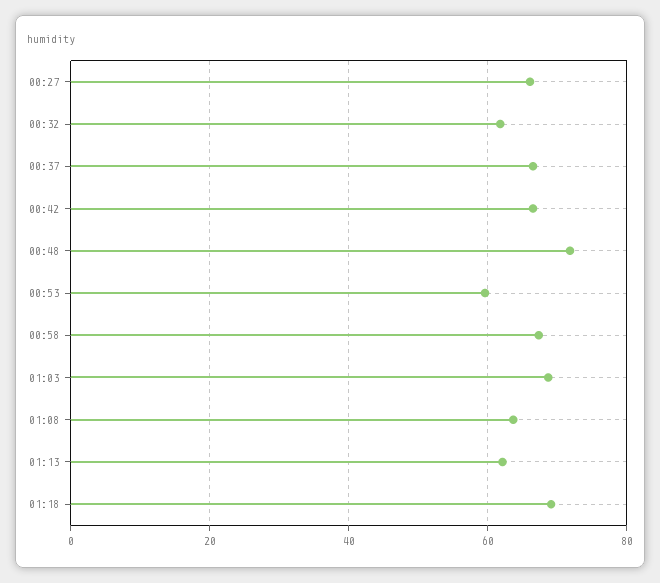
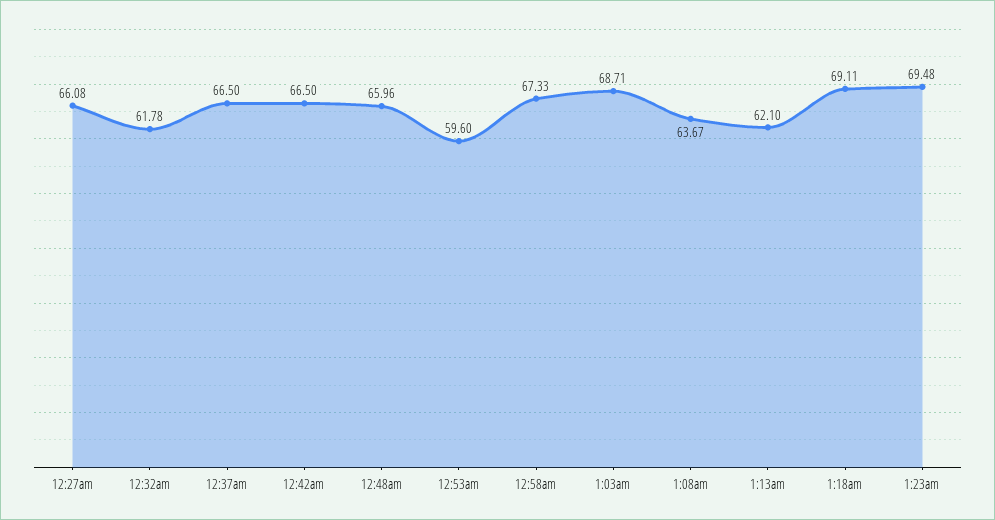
00:48: 72 -> 65.96
1:23am: none -> 69.48

